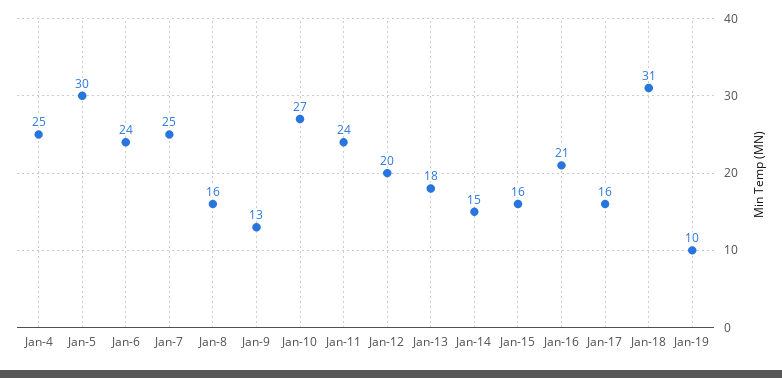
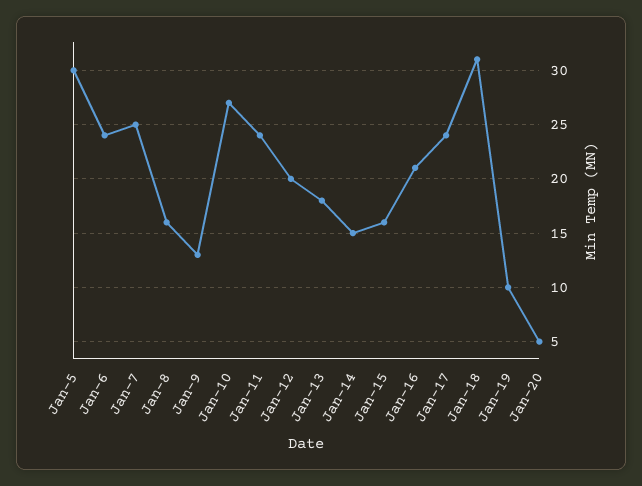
Jan-4: 25 -> none
Jan-17: 16 -> 24
Jan-20: none -> 5

